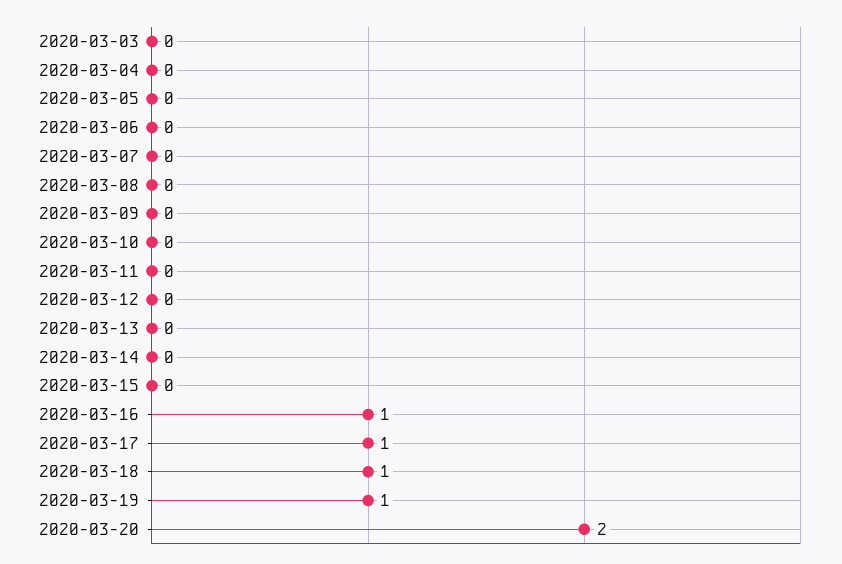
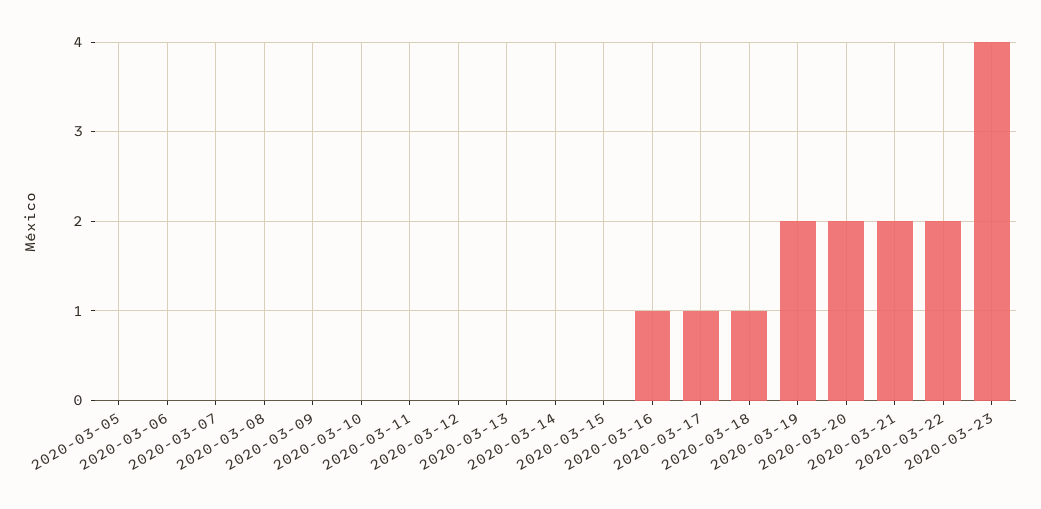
2020-03-03: 0 -> none
2020-03-04: 0 -> none
2020-03-19: 1 -> 2
2020-03-21: none -> 2
2020-03-22: none -> 2
2020-03-23: none -> 4

